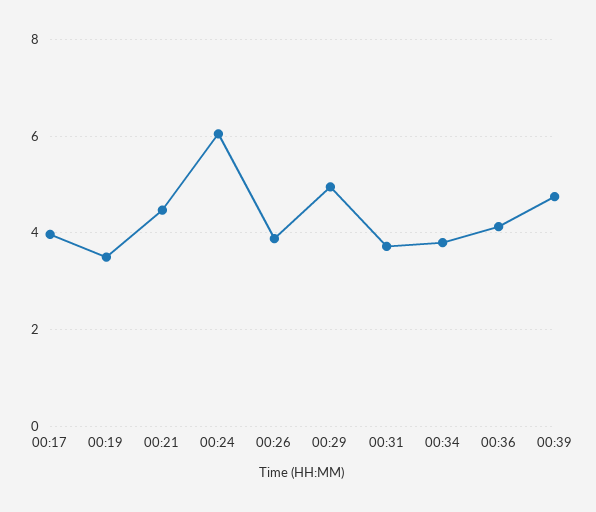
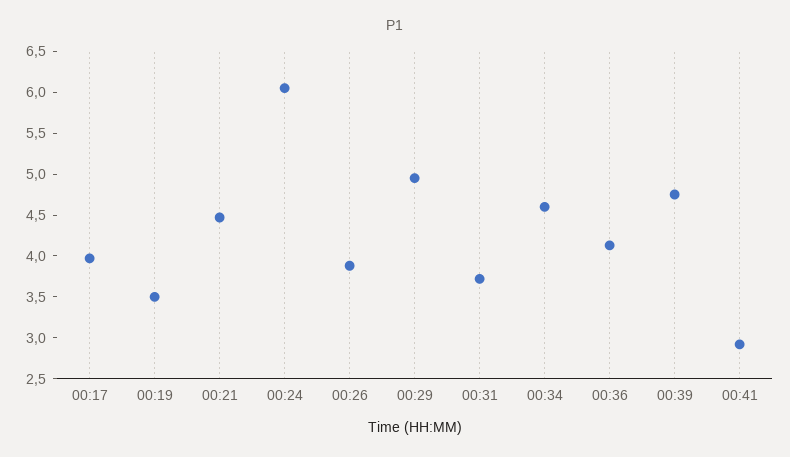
00:34: 3.8 -> 4.6
00:41: none -> 2.9

